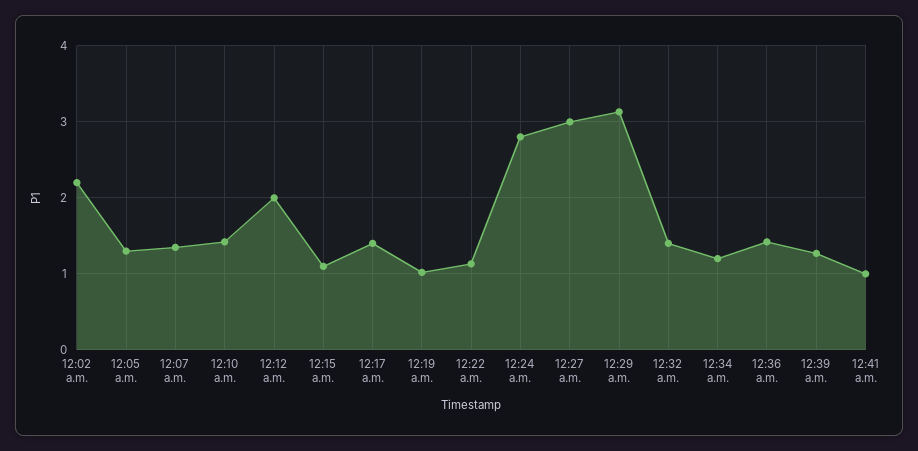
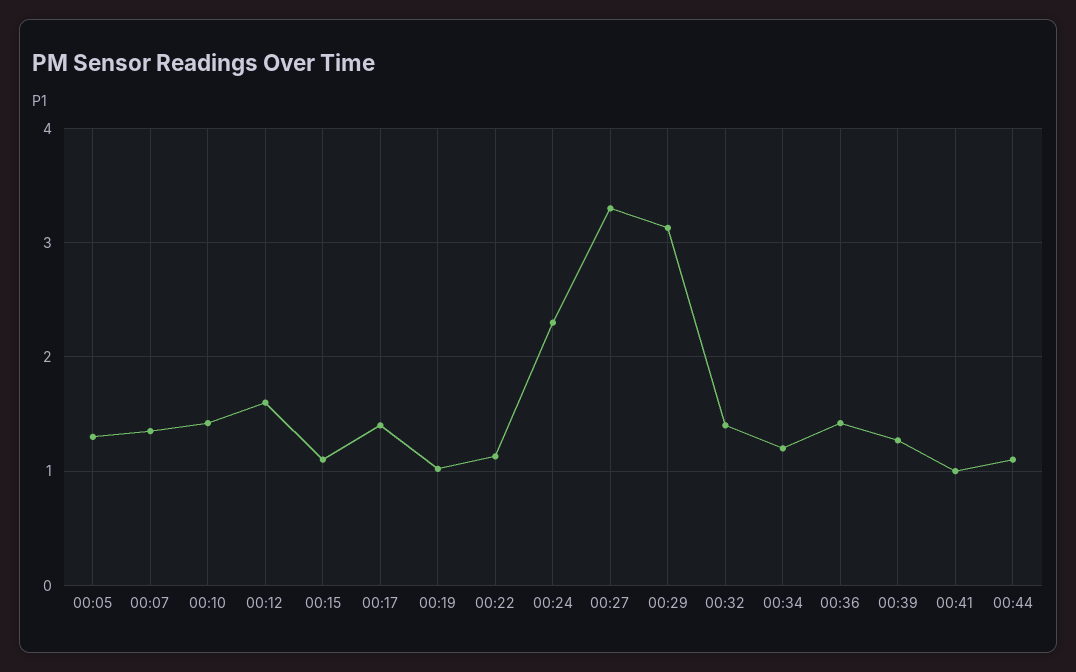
12:02 a.m.: 2.2 -> none
12:12 a.m.: 2 -> 1.6
12:24 a.m.: 2.8 -> 2.3
12:27 a.m.: 3 -> 3.3
00:44: none -> 1.1

